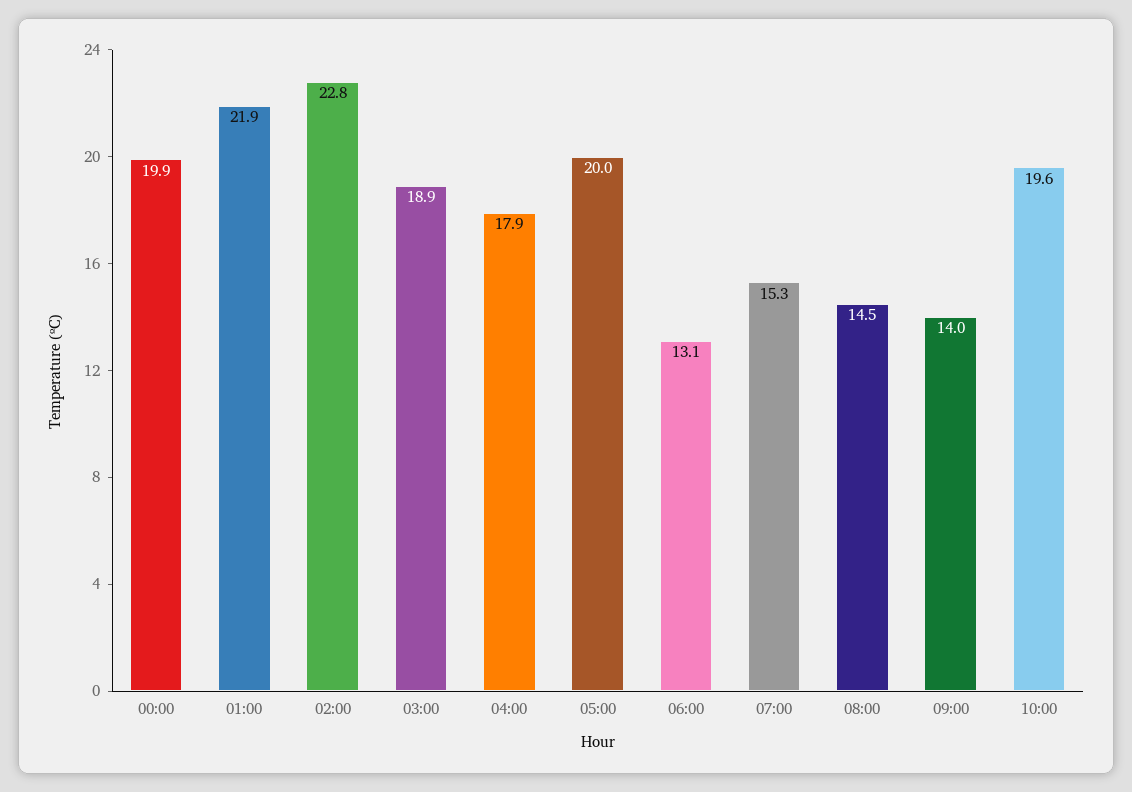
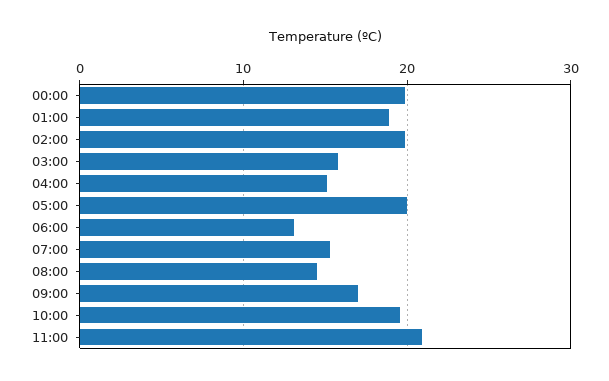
01:00: 21.9 -> 19
02:00: 22.8 -> 20
03:00: 18.9 -> 16
04:00: 17.9 -> 15
09:00: 14 -> 17
11:00: none -> 21

